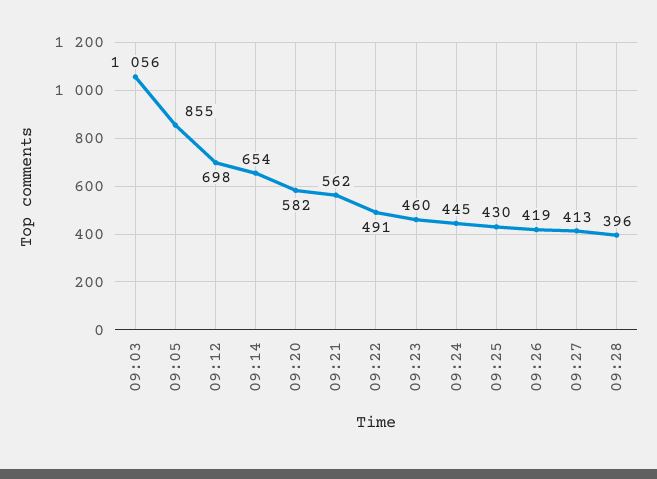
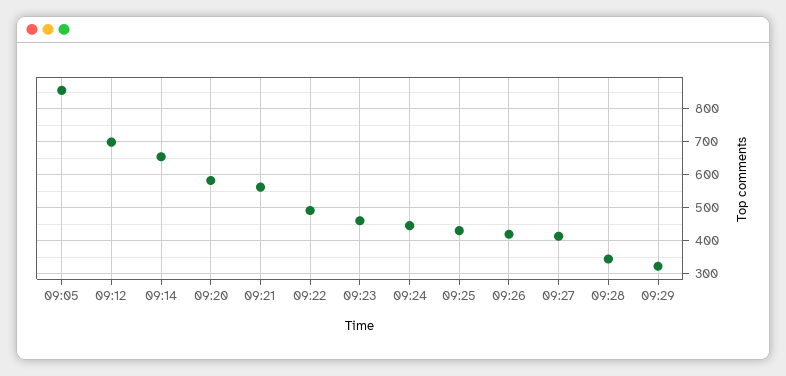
09:03: 1056 -> none
09:28: 396 -> 340
09:29: none -> 320

